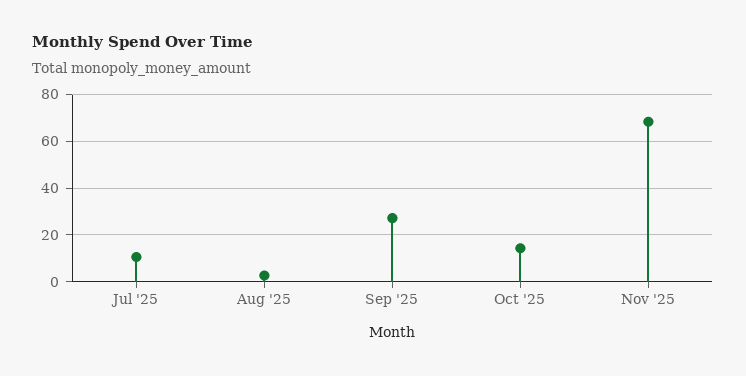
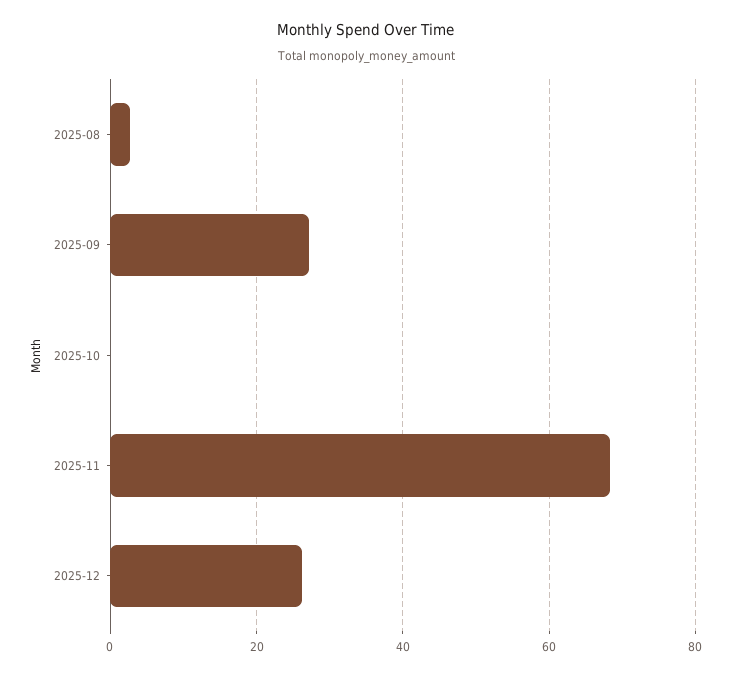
Jul '25: 10 -> none
Oct '25: 15 -> 0
2025-12: none -> 26

